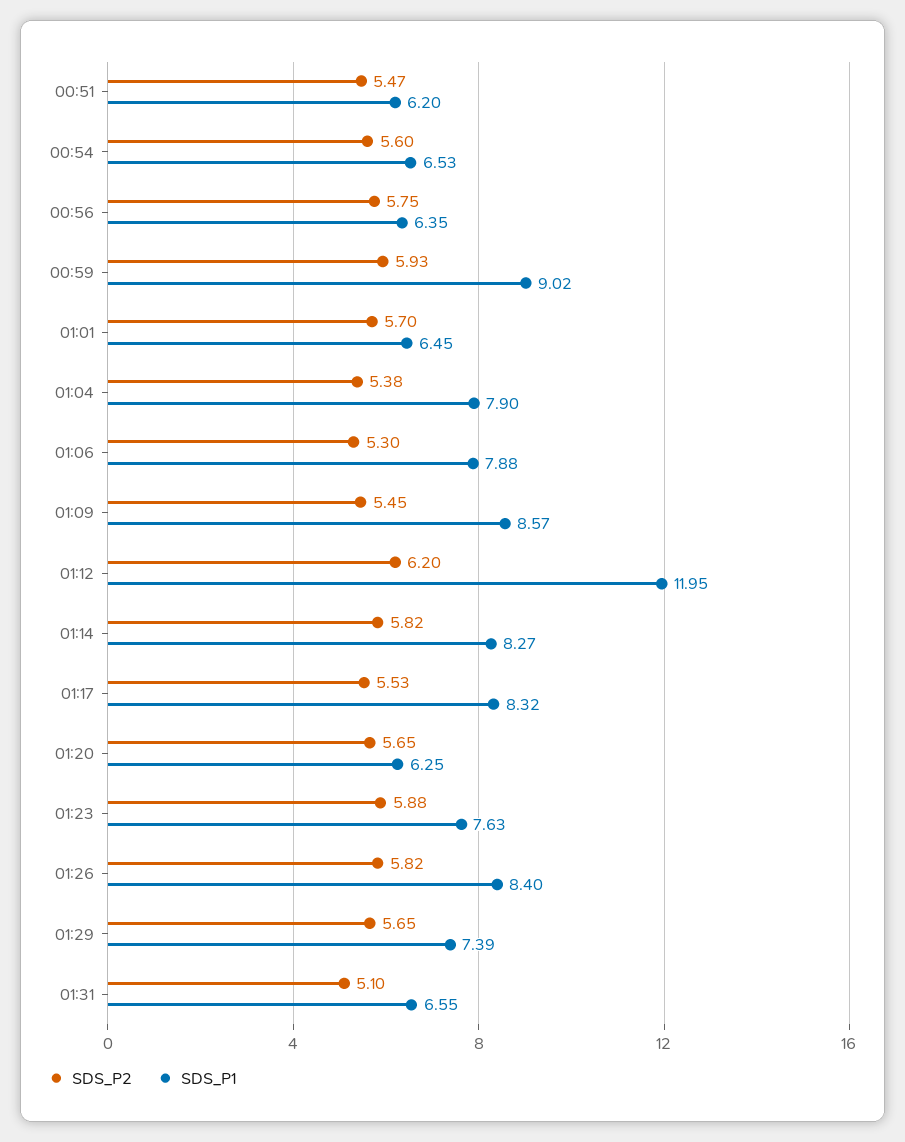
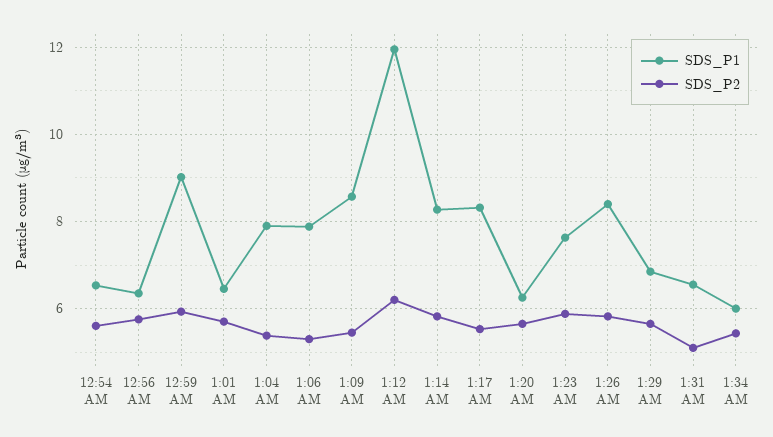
SDS_P2, 00:51: 5.47 -> none
SDS_P1, 00:51: 6.2 -> none
SDS_P1, 01:29: 7.39 -> 6.8
SDS_P1, 1:34 AM: none -> 6
SDS_P2, 1:34 AM: none -> 5.4

